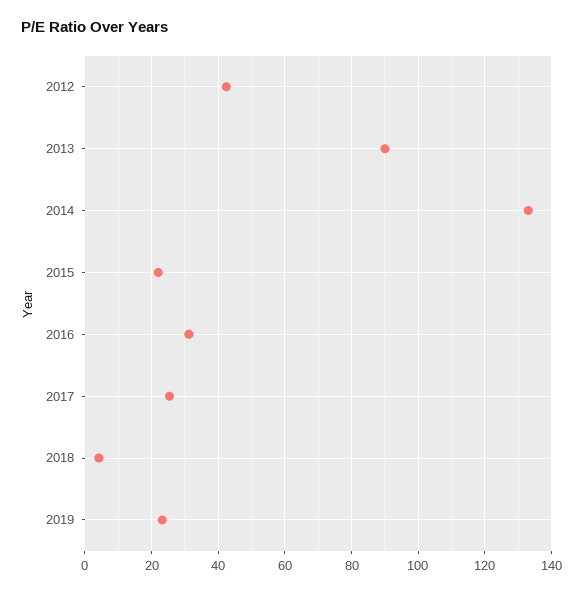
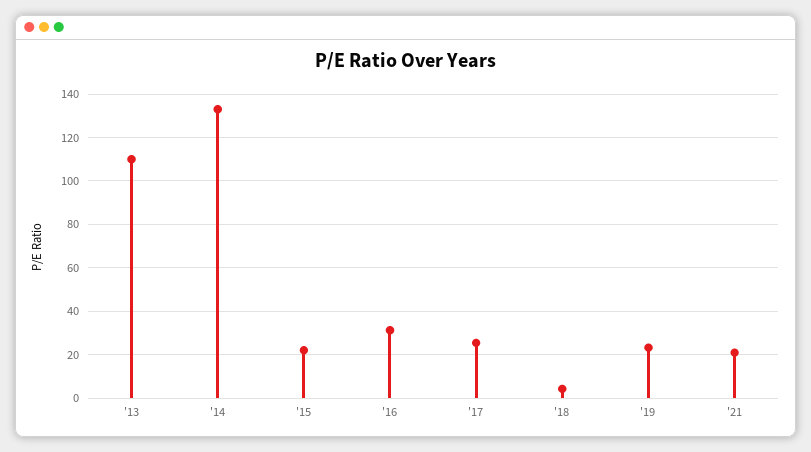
2012: 42 -> none
2013: 90 -> 110
'21: none -> 20

